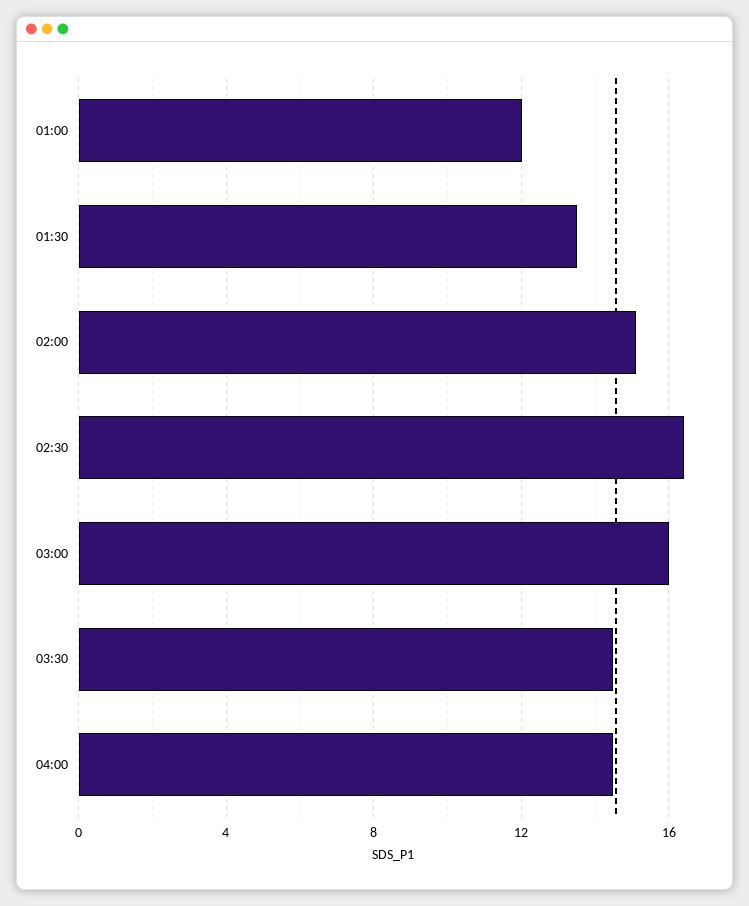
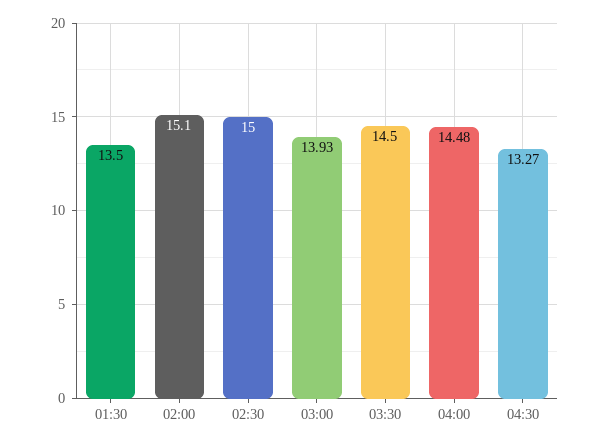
01:00: 12 -> none
02:30: 16.5 -> 15
03:00: 16 -> 13.93
04:30: none -> 13.27

